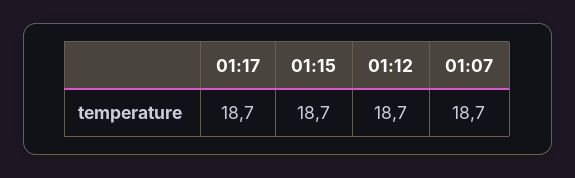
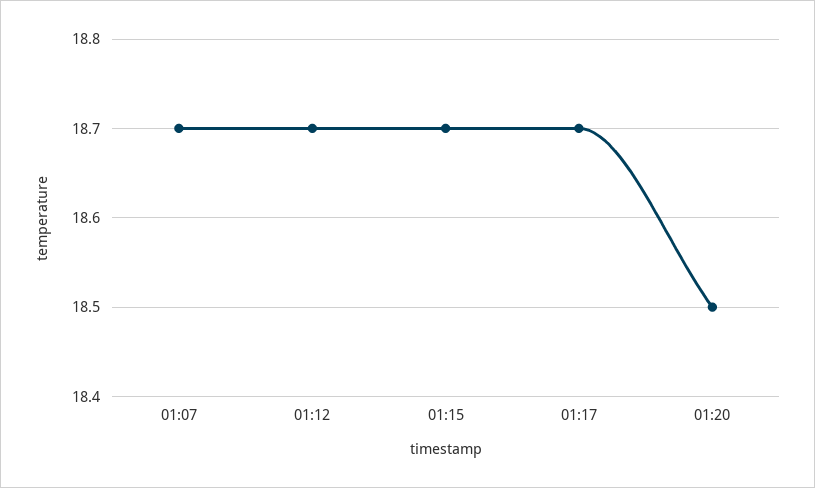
01:20: none -> 18.5

